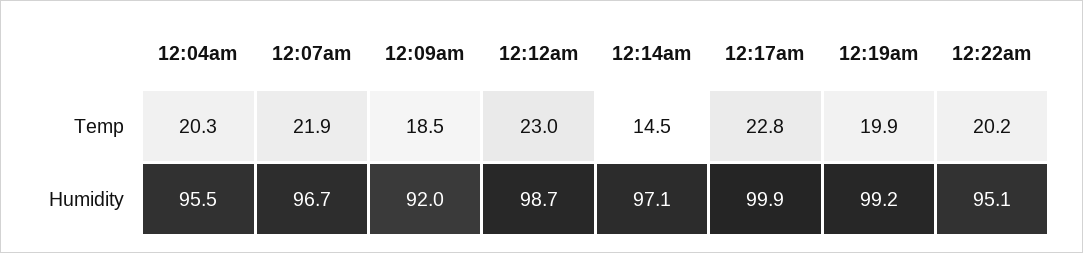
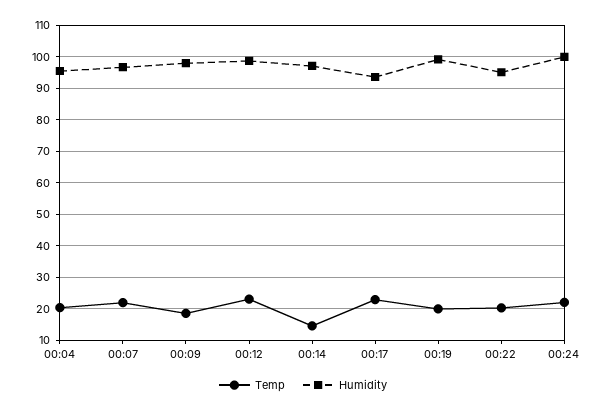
Humidity, 12:09am: 92 -> 98
Humidity, 12:17am: 99.9 -> 94
Temp, 00:24: none -> 22
Humidity, 00:24: none -> 100

